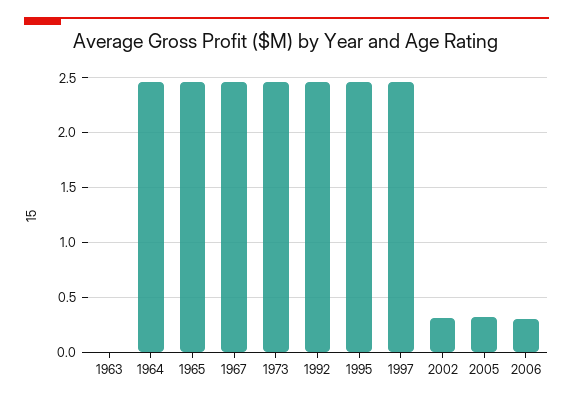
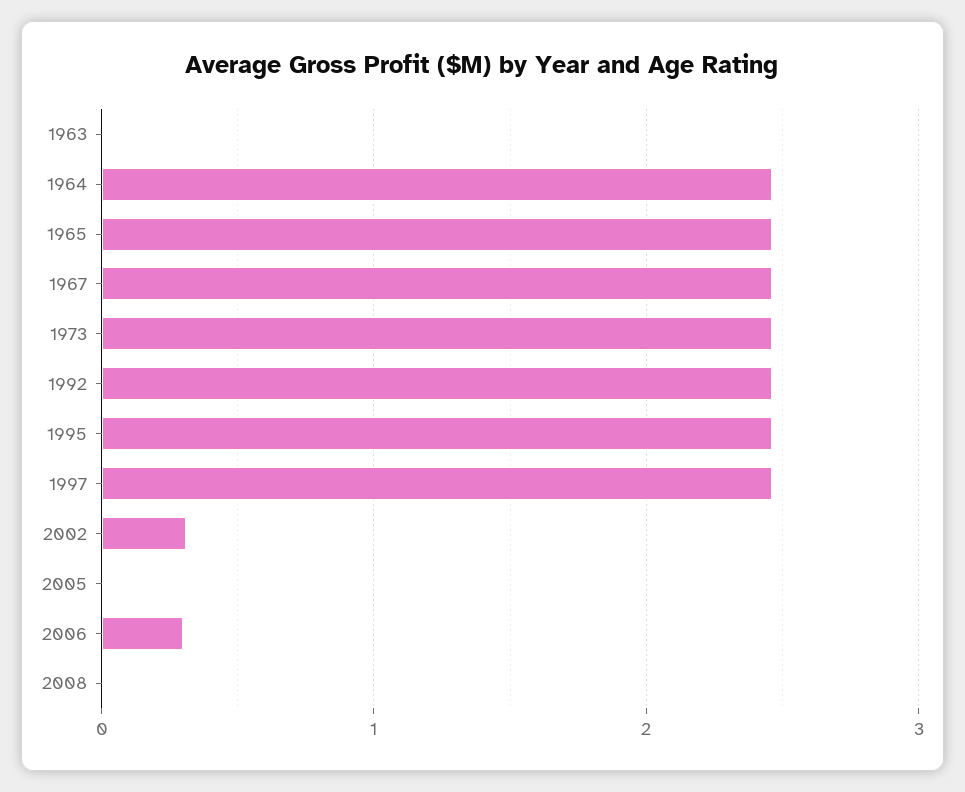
2005: 0.3 -> 0
2008: none -> 0

